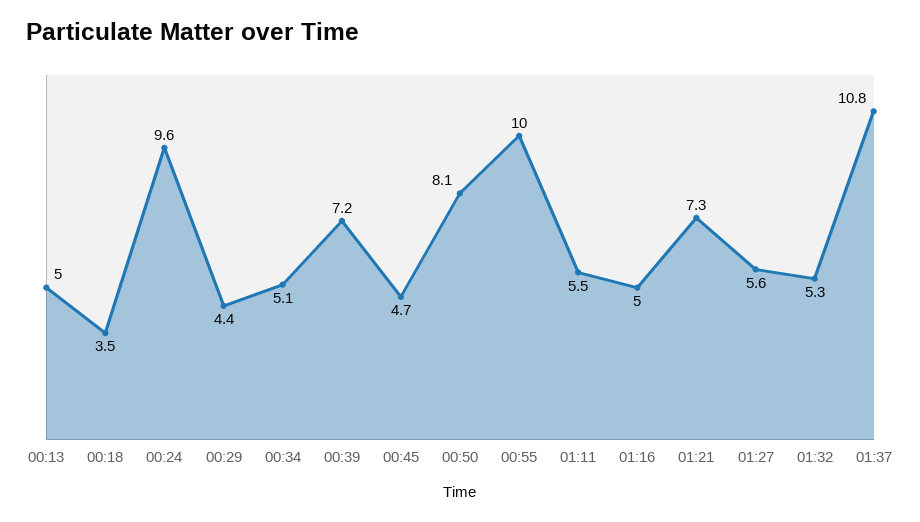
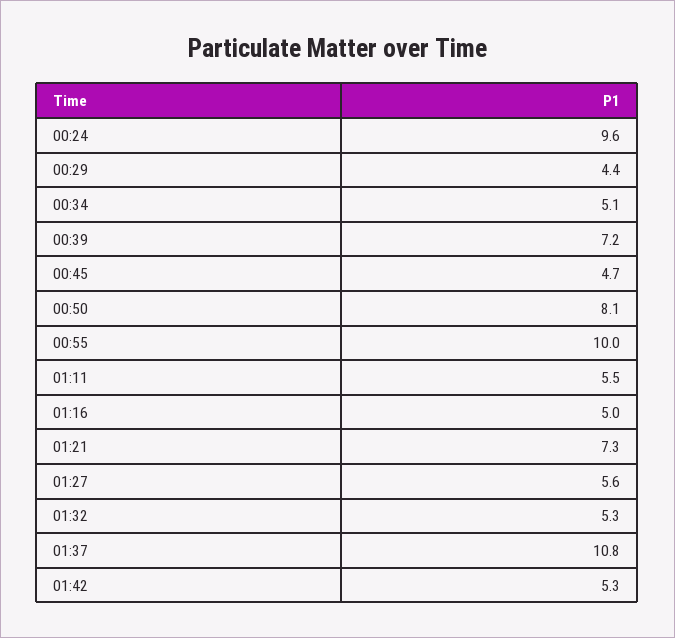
00:13: 5 -> none
00:18: 3.5 -> none
01:42: none -> 5.3

